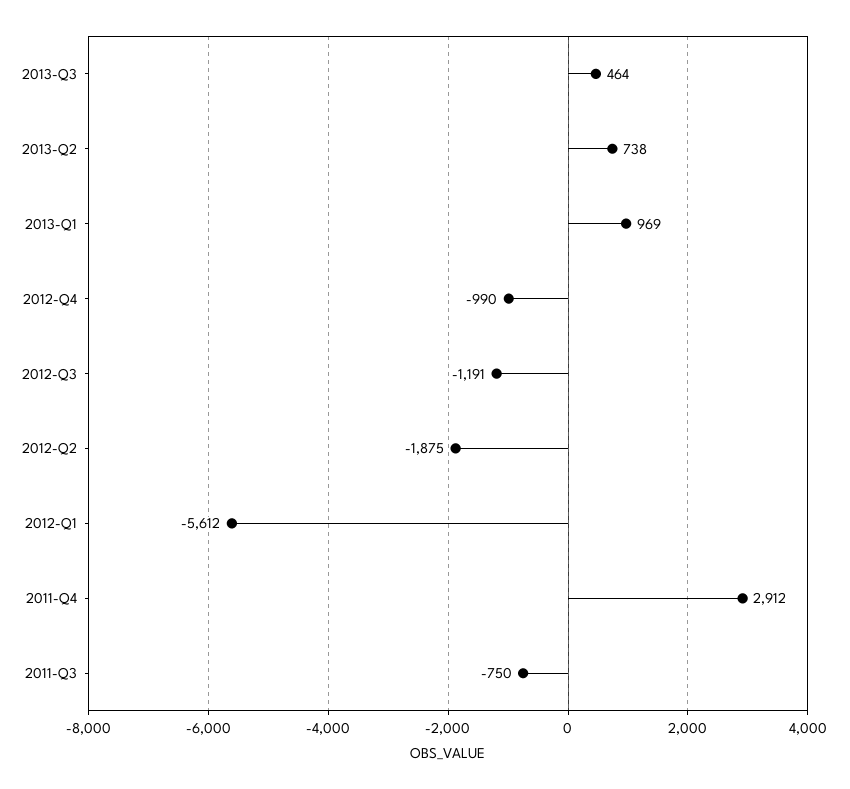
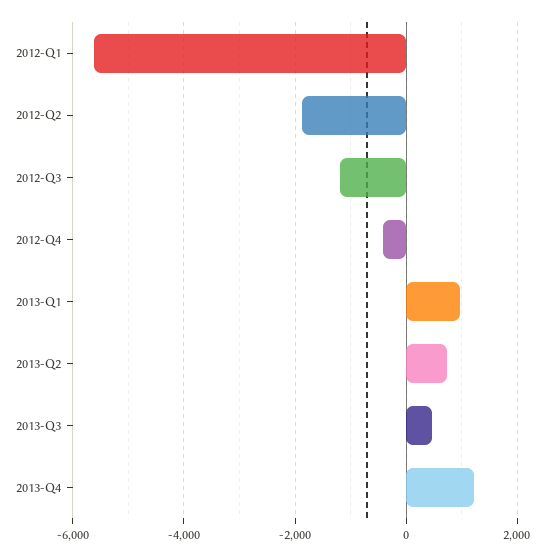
2012-Q4: -990 -> -400
2011-Q4: 2912 -> none
2011-Q3: -750 -> none
2013-Q4: none -> 1200

